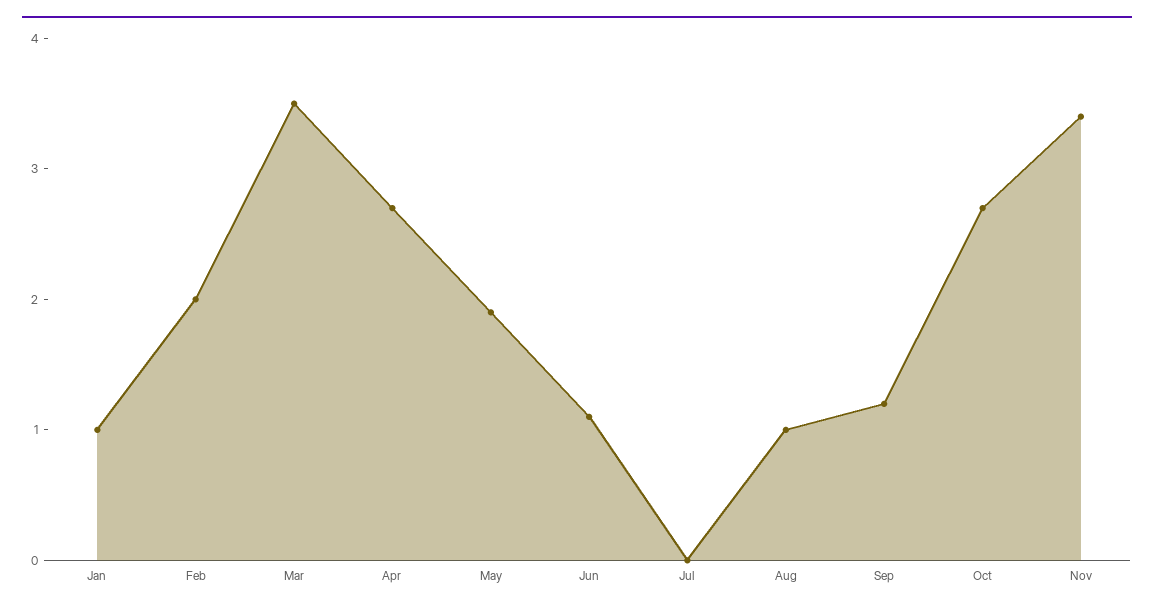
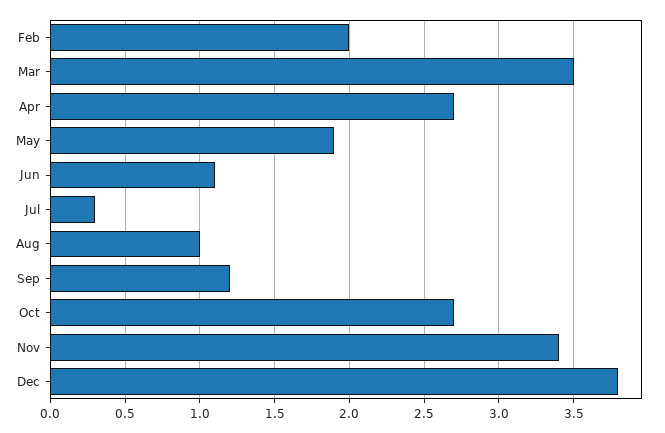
Jan: 1 -> none
Jul: 0 -> 0.3
Dec: none -> 3.8

